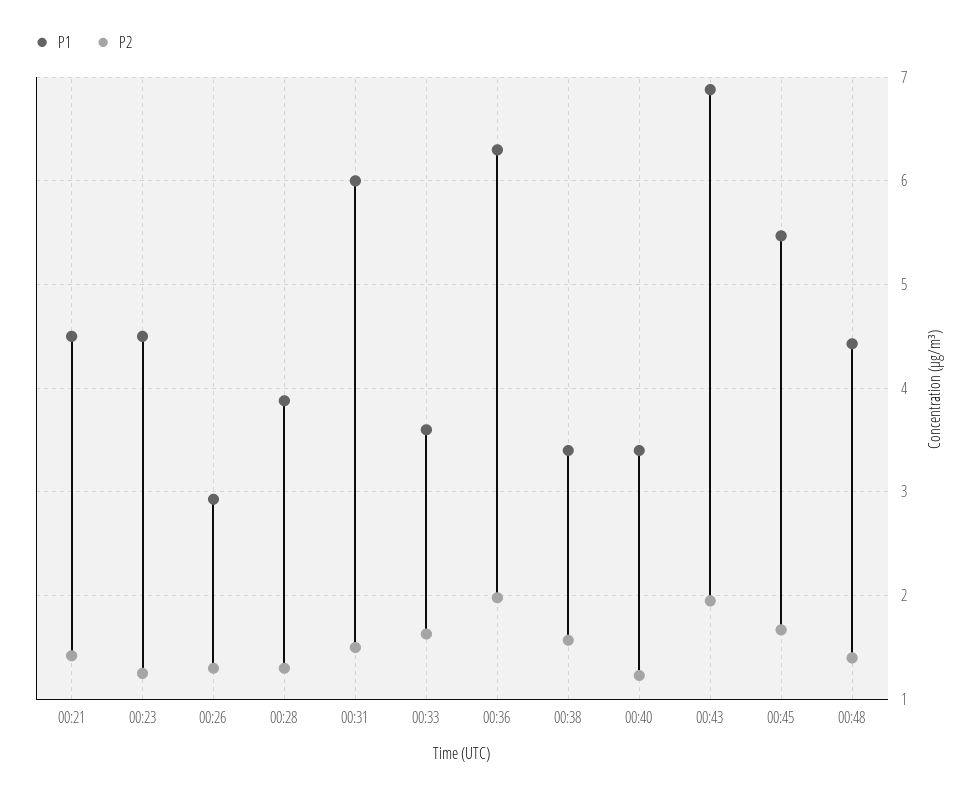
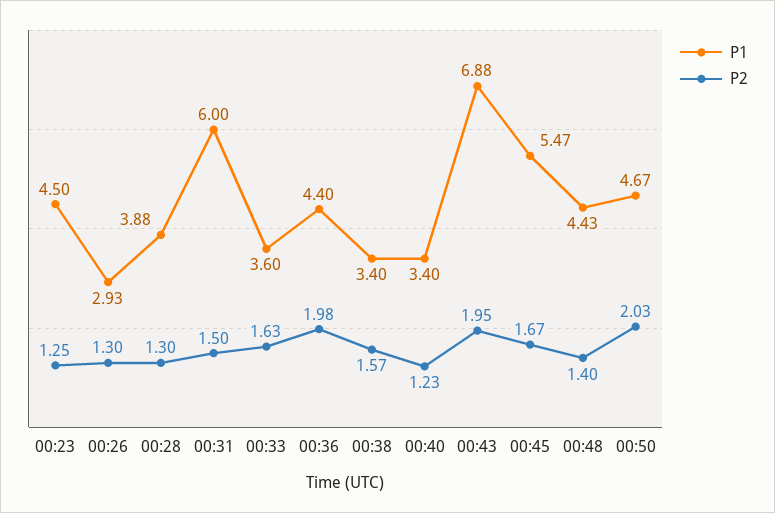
P1, 00:21: 4.5 -> none
P2, 00:21: 1.4 -> none
P1, 00:36: 6.3 -> 4.4
P1, 00:50: none -> 4.67
P2, 00:50: none -> 2.03

